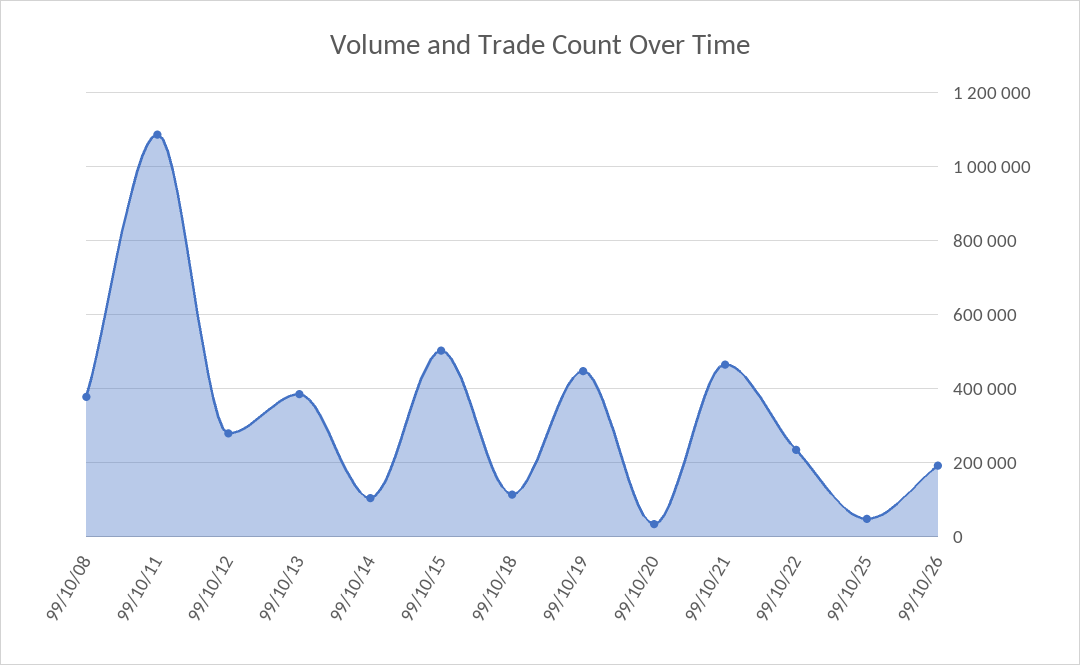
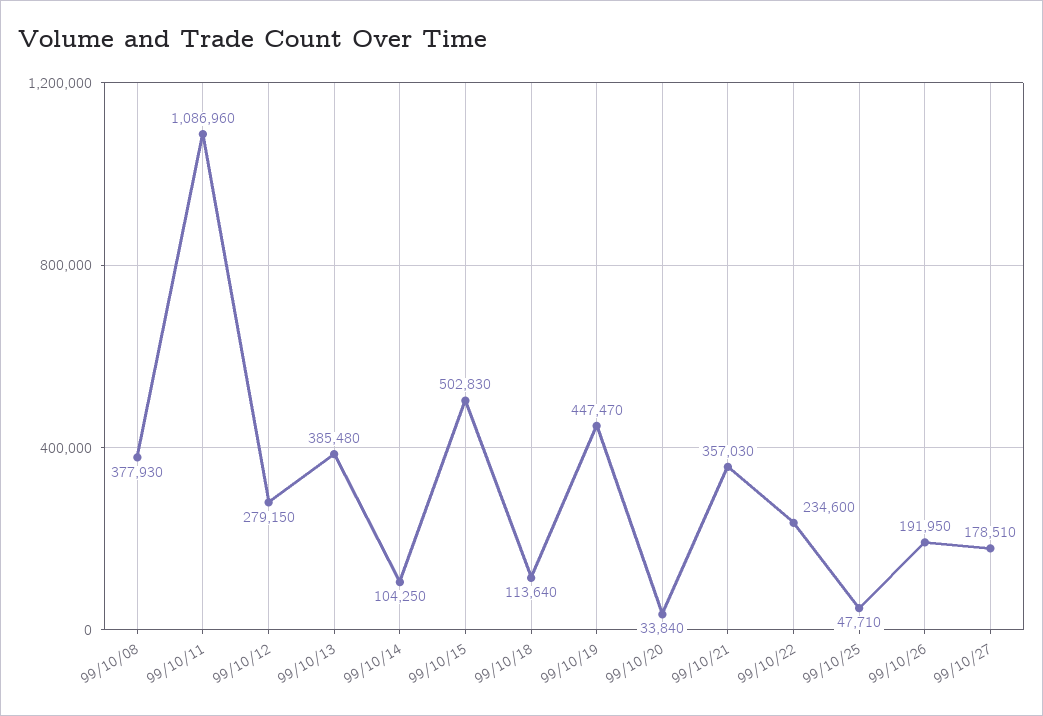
99/10/21: 460000 -> 357030
99/10/27: none -> 178510

